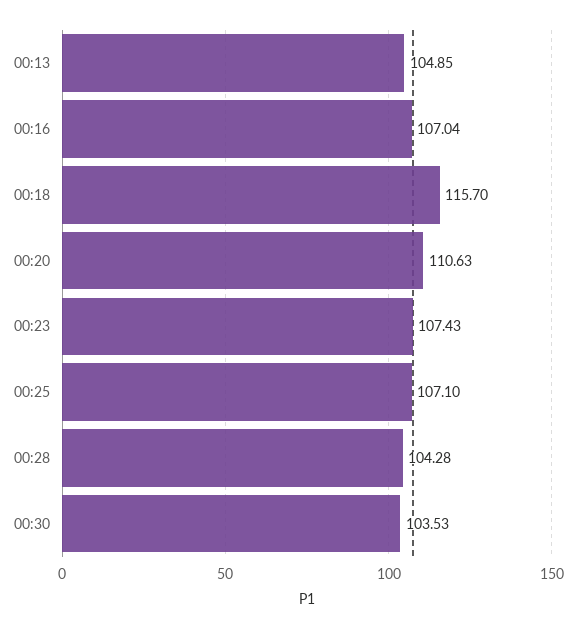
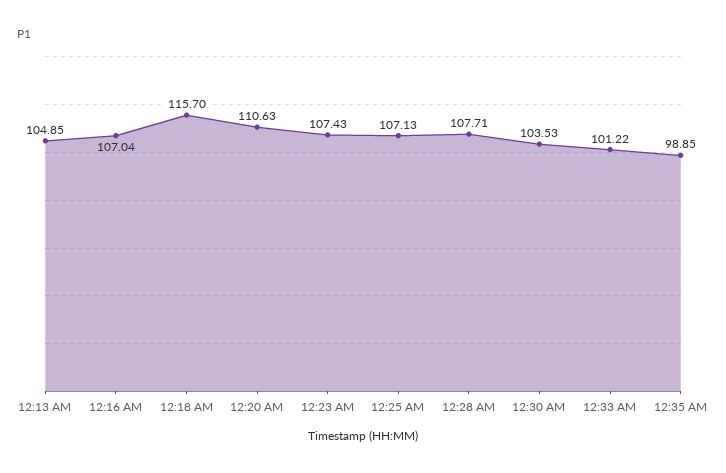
00:25: 107.1 -> 107.13
00:28: 104.28 -> 107.71
12:33 AM: none -> 101.22
12:35 AM: none -> 98.85

